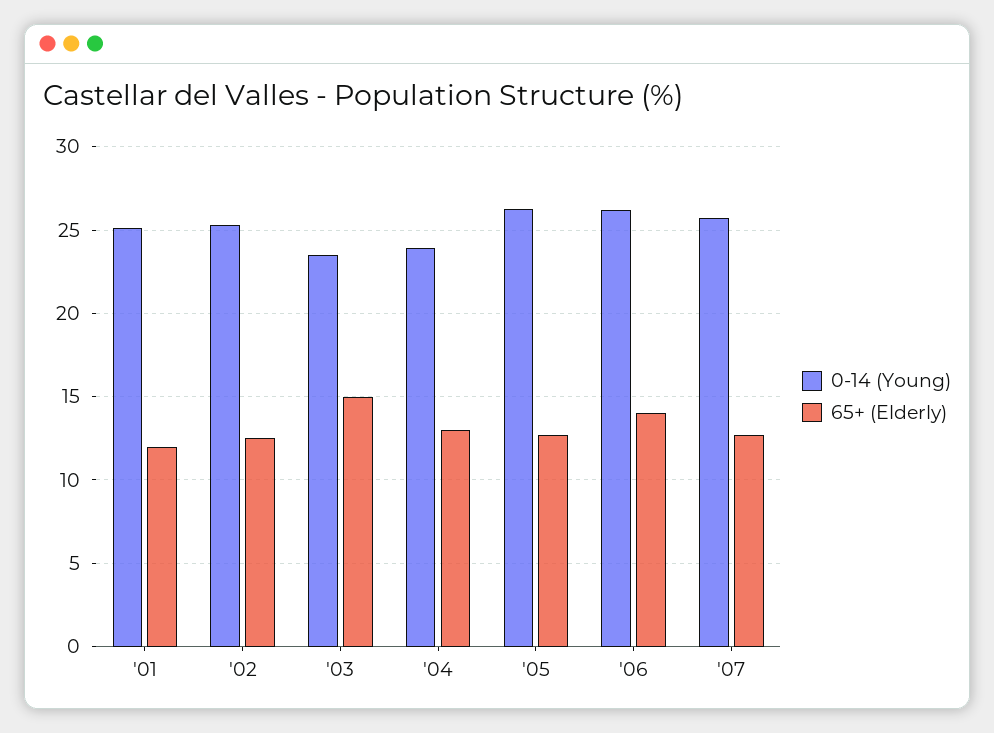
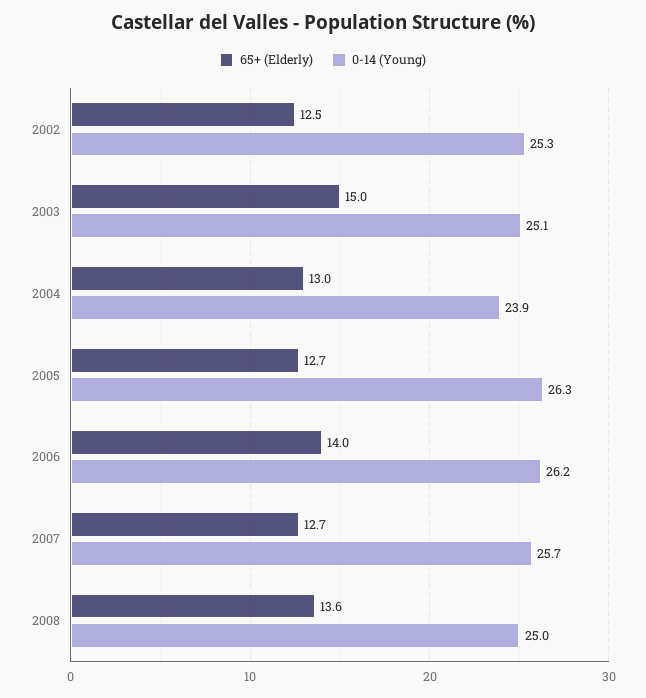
0-14 (Young), '01: 25 -> none
65+ (Elderly), '01: 12 -> none
0-14 (Young), '03: 23.5 -> 25.1
65+ (Elderly), 2008: none -> 13.6
0-14 (Young), 2008: none -> 25

